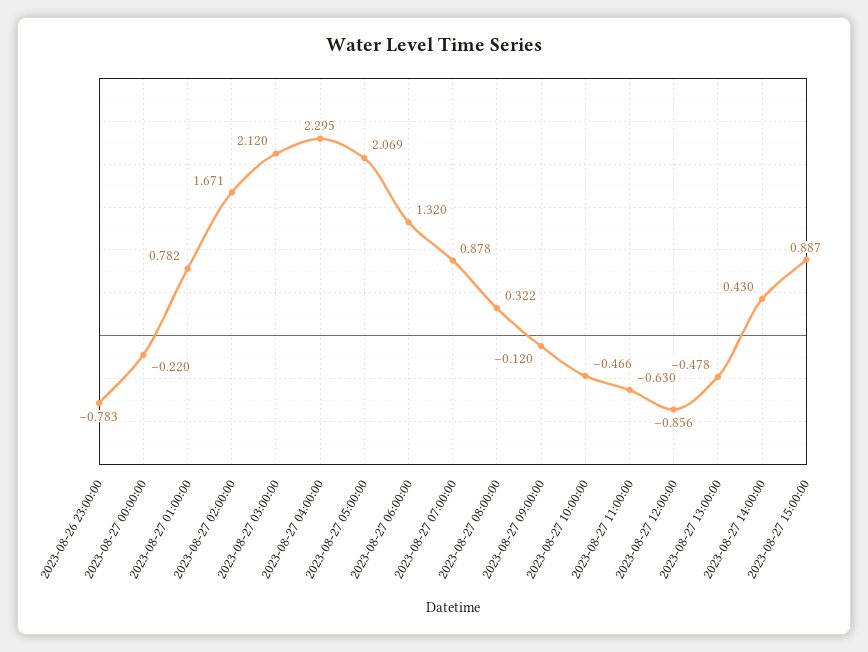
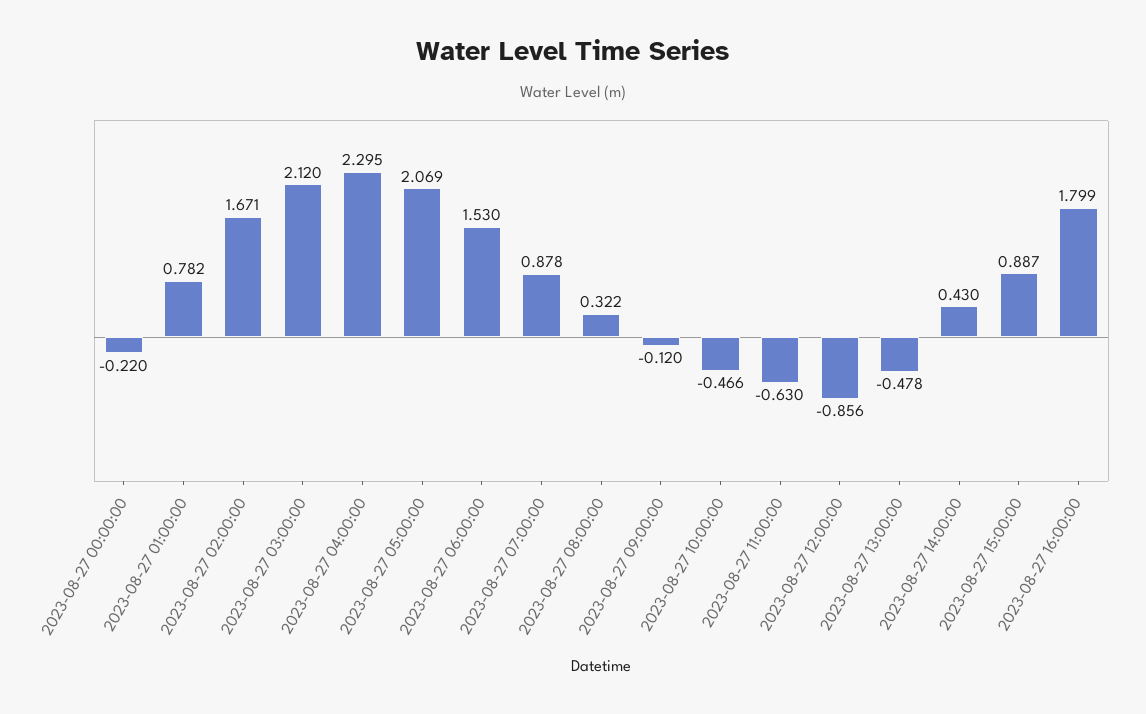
2023-08-26 23:00:00: -0.783 -> none
2023-08-27 06:00:00: 1.32 -> 1.53
2023-08-27 16:00:00: none -> 1.799

